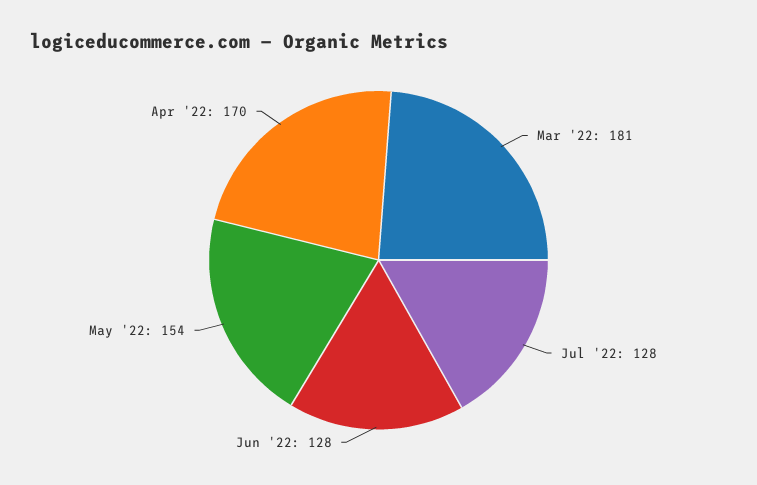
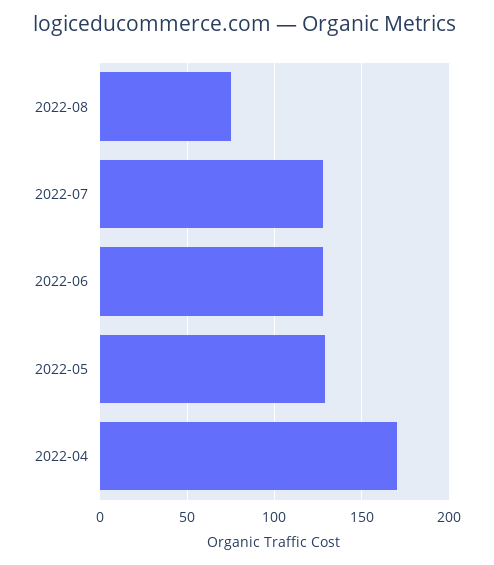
Mar '22: 181 -> none
May '22: 154 -> 130
2022-08: none -> 75

